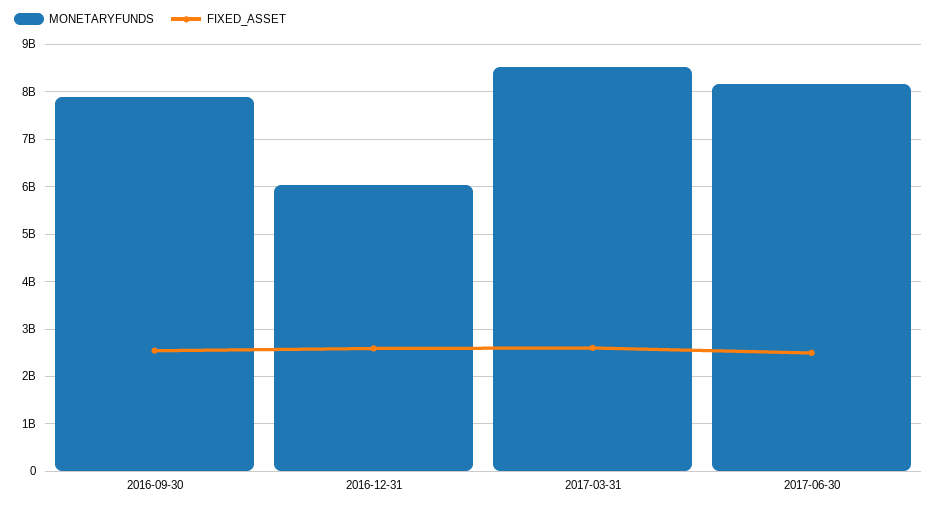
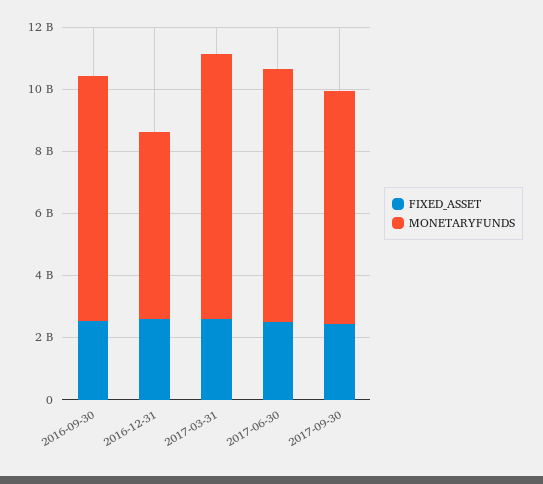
FIXED_ASSET, 2017-09-30: none -> 2500000000
MONETARYFUNDS, 2017-09-30: none -> 7500000000

